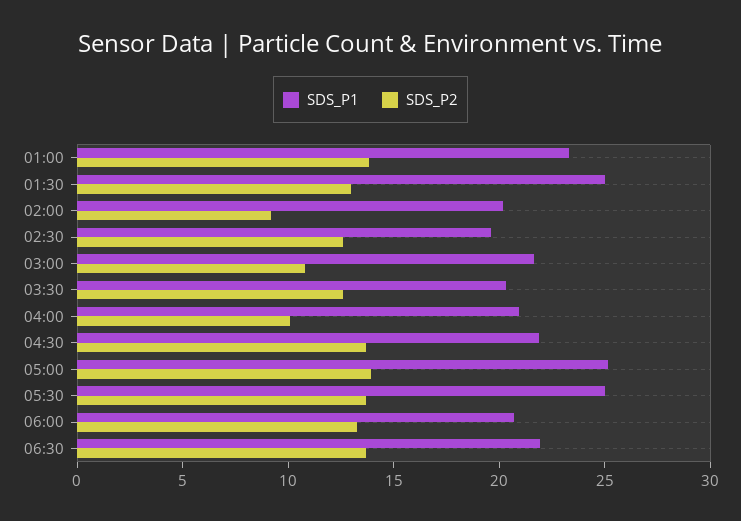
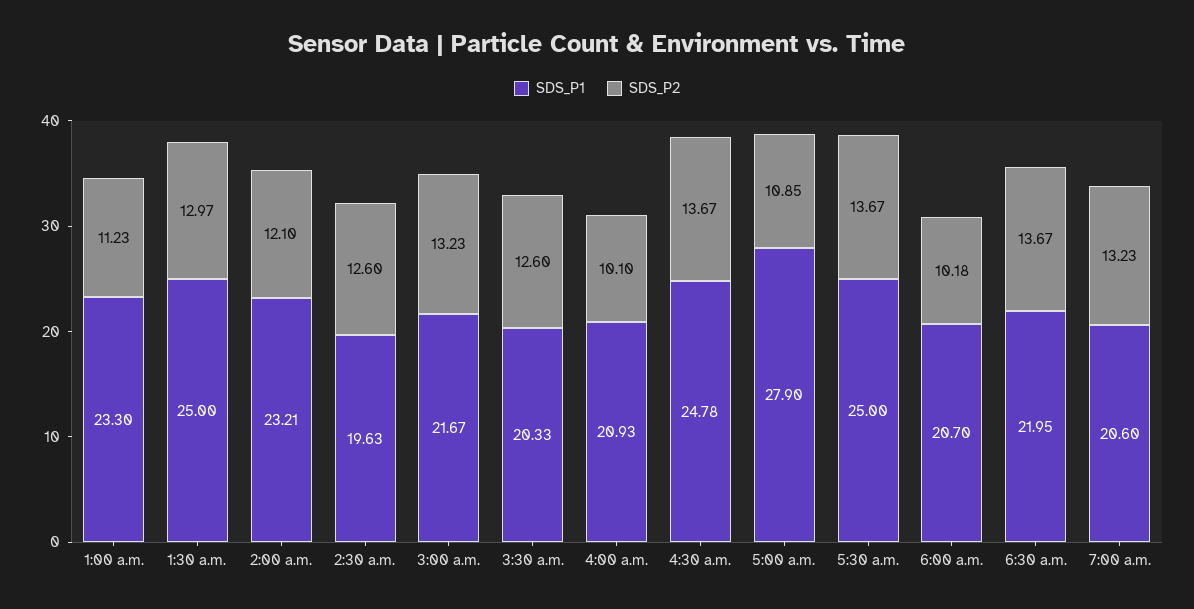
SDS_P2, 01:00: 14 -> 11.23
SDS_P1, 02:00: 20 -> 23.21
SDS_P2, 02:00: 9 -> 12.1
SDS_P2, 03:00: 11 -> 13.23
SDS_P1, 04:30: 22 -> 24.78
SDS_P1, 05:00: 25 -> 27.9
SDS_P2, 05:00: 14 -> 10.85
SDS_P2, 06:00: 13 -> 10.18
SDS_P1, 7:00 a.m.: none -> 20.6
SDS_P2, 7:00 a.m.: none -> 13.23

